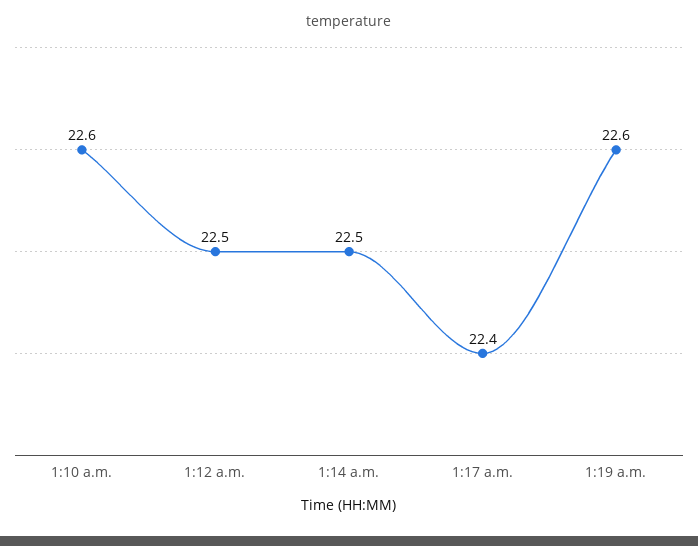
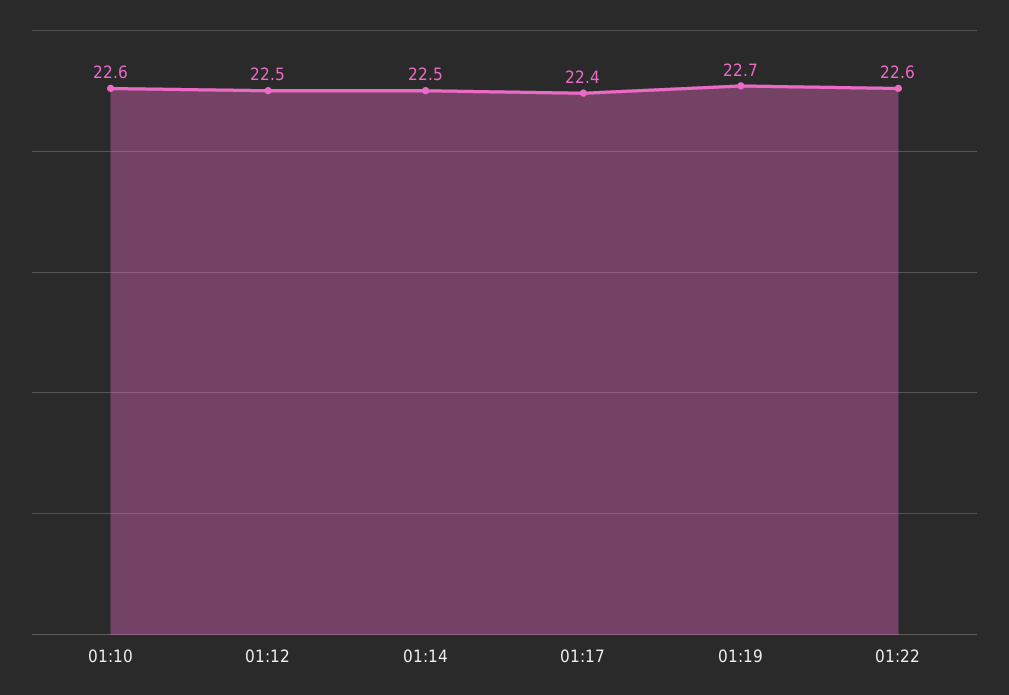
1:19 a.m.: 22.6 -> 22.7
01:22: none -> 22.6

